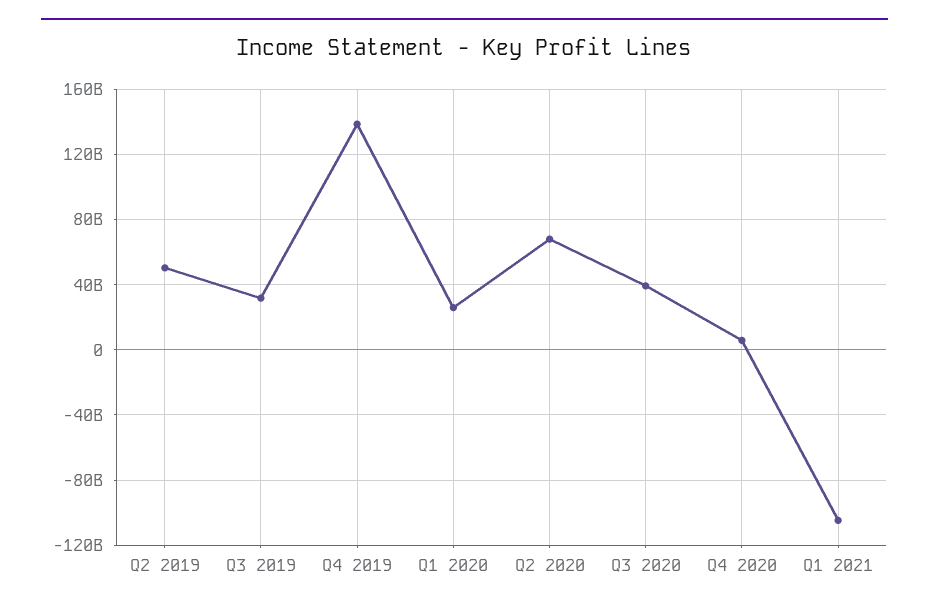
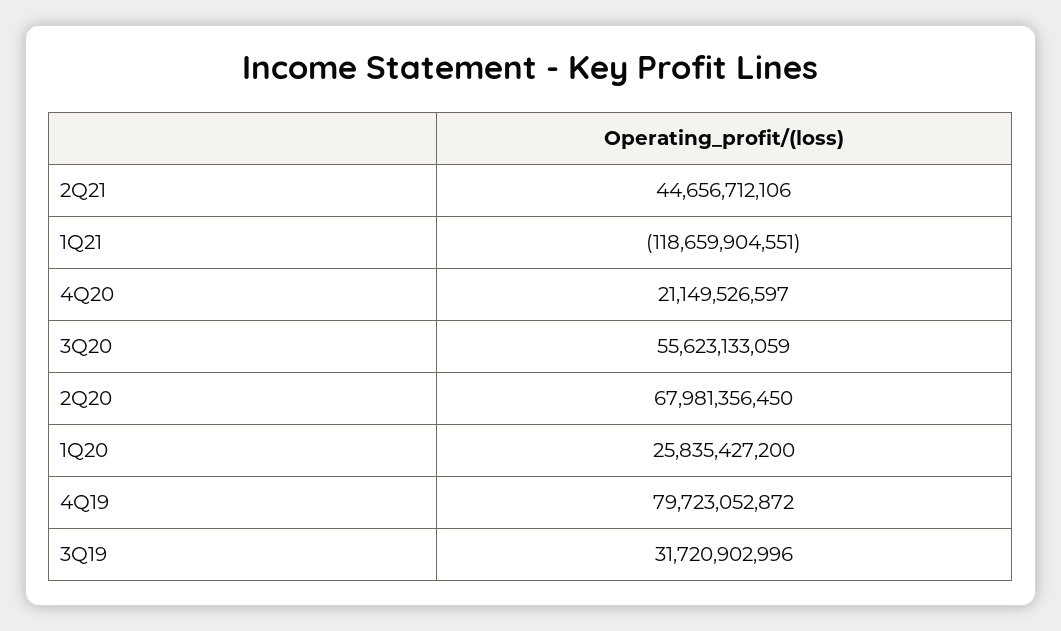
Q2 2019: 50000000000 -> none
Q4 2019: 140000000000 -> 79723052872
Q3 2020: 40000000000 -> 55623133059
Q4 2020: 5000000000 -> 21149526597
Q1 2021: -105000000000 -> -118659904551
2Q21: none -> 44656712106

